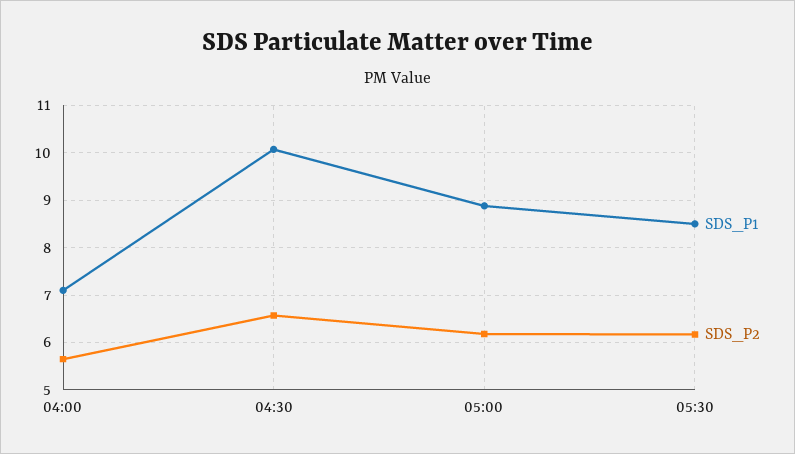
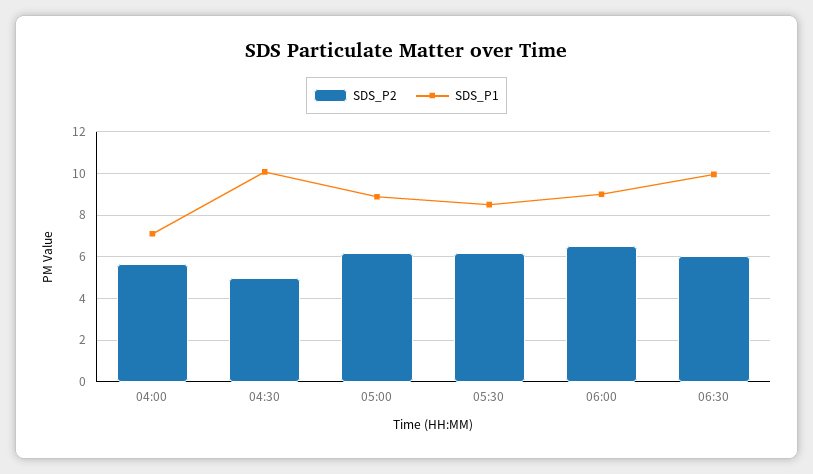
SDS_P2, 04:30: 6.6 -> 5
SDS_P2, 06:00: none -> 6.5
SDS_P1, 06:00: none -> 9
SDS_P2, 06:30: none -> 6
SDS_P1, 06:30: none -> 10

